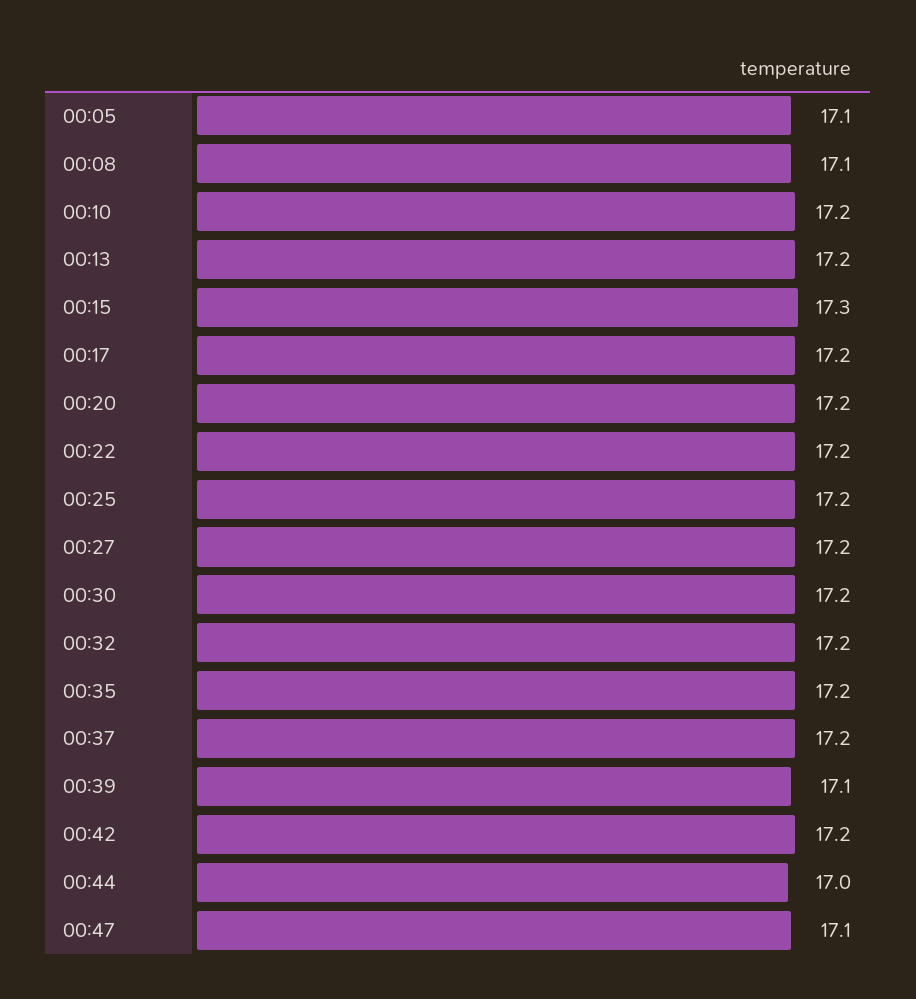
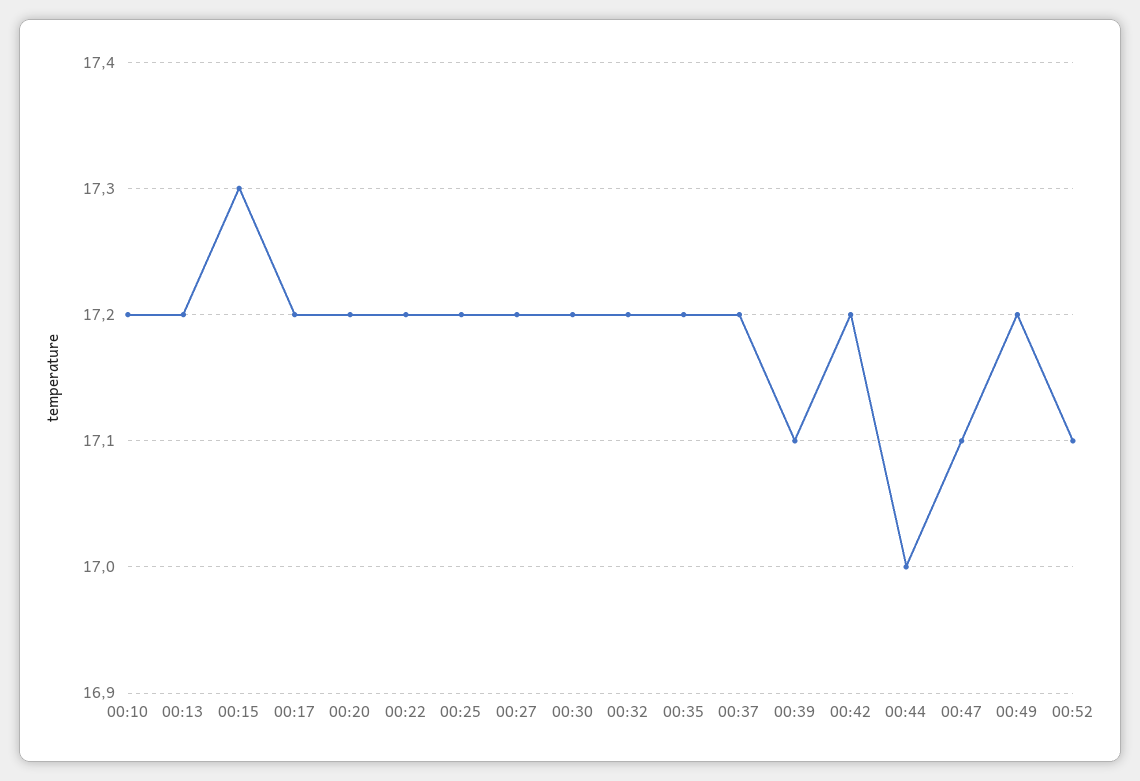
00:05: 17.1 -> none
00:08: 17.1 -> none
00:49: none -> 17.2
00:52: none -> 17.1

